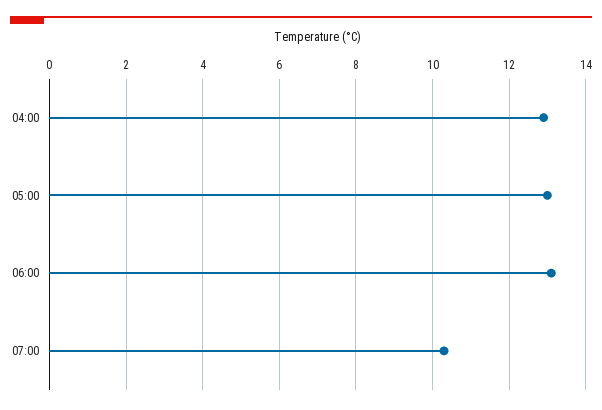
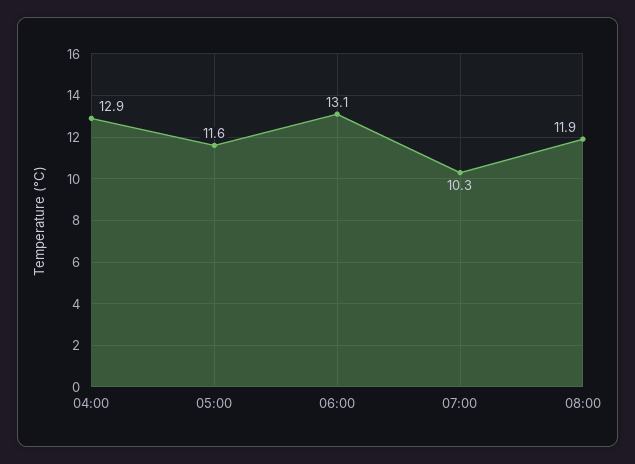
05:00: 13 -> 11.6
08:00: none -> 11.9

